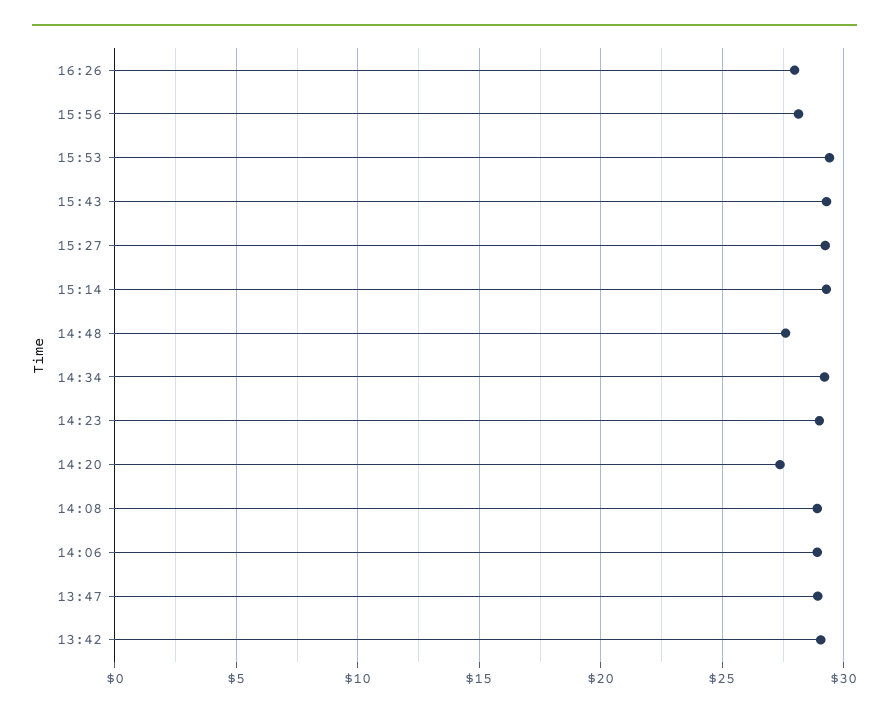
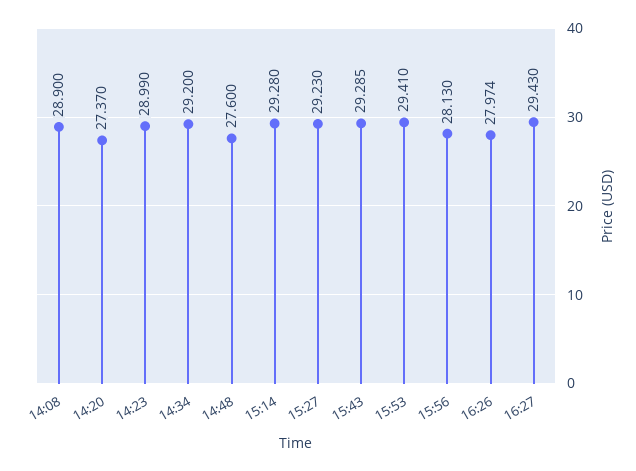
14:06: 29 -> none
13:47: 29 -> none
13:42: 29 -> none
16:27: none -> 29.43

